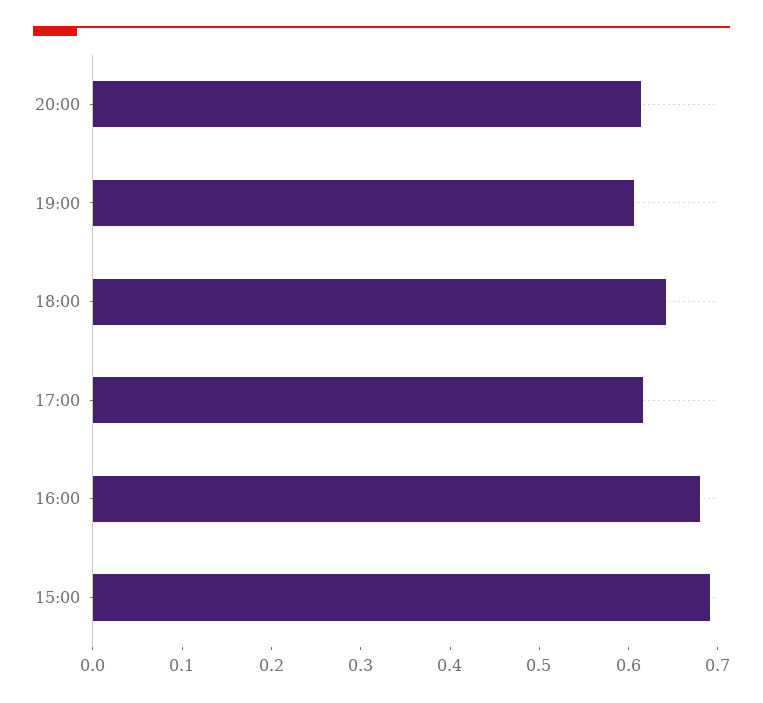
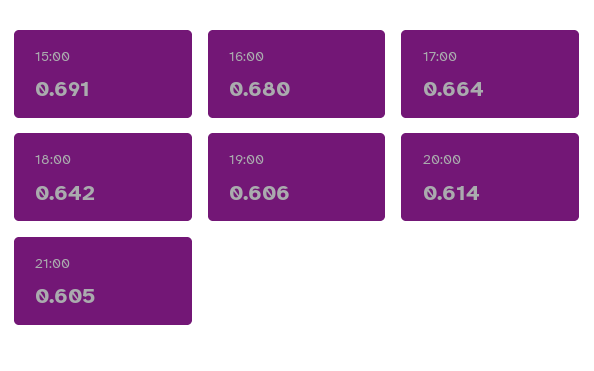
17:00: 0.62 -> 0.664
21:00: none -> 0.605

